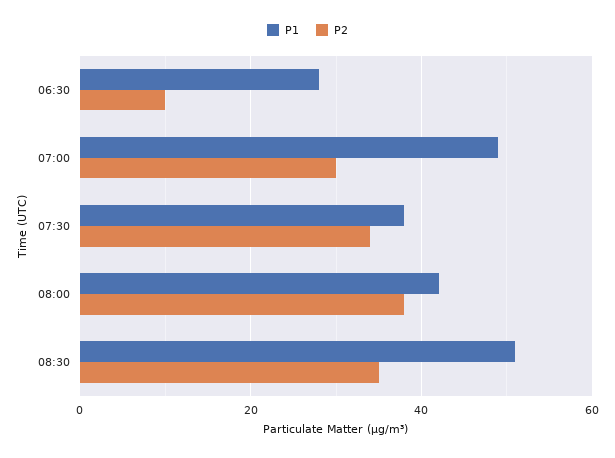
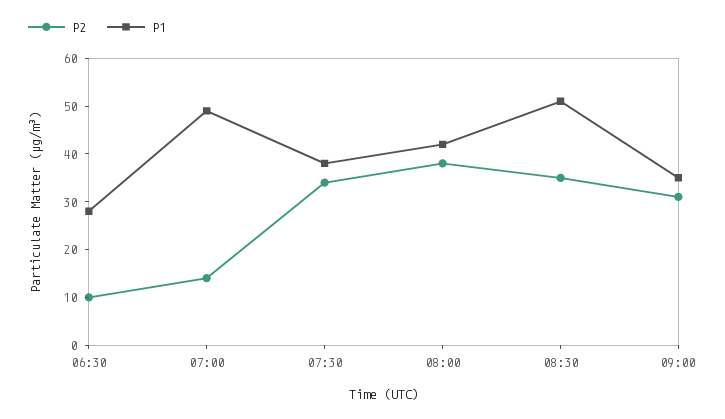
P2, 07:00: 30 -> 15
P2, 09:00: none -> 30
P1, 09:00: none -> 35

